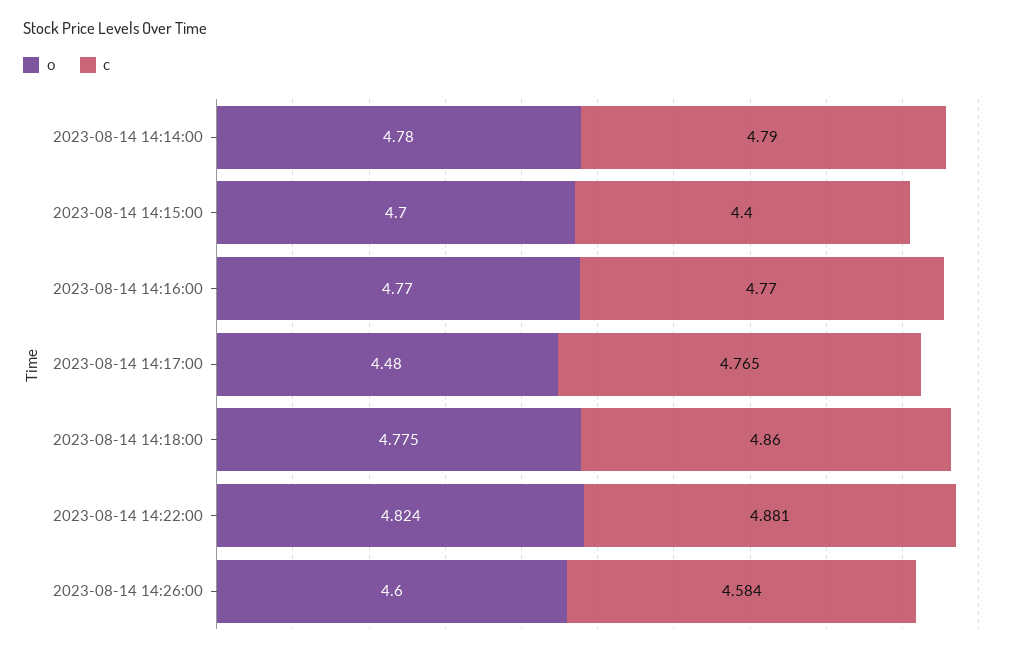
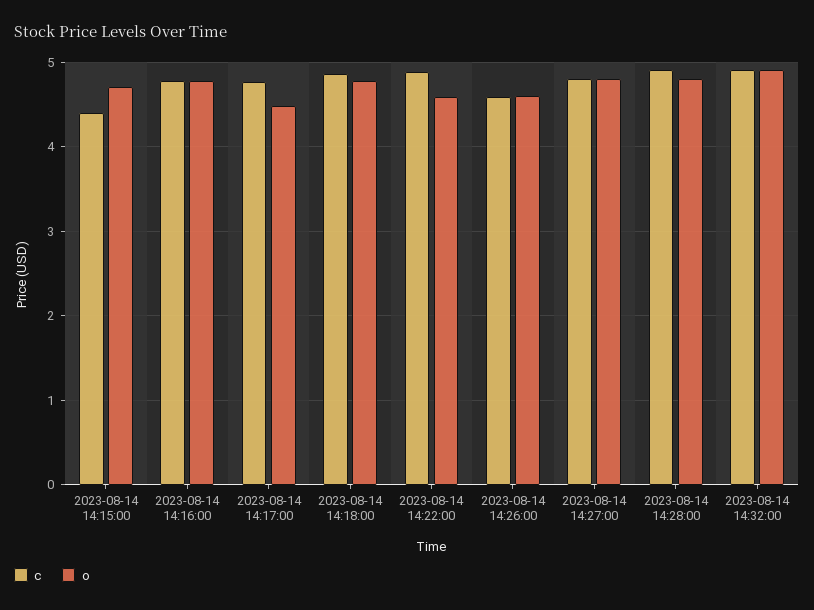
o, 2023-08-14 14:14:00: 4.78 -> none
c, 2023-08-14 14:14:00: 4.79 -> none
o, 2023-08-14 14:22:00: 4.824 -> 4.6
c, 2023-08-14 14:27:00: none -> 4.8
o, 2023-08-14 14:27:00: none -> 4.8
c, 2023-08-14 14:28:00: none -> 4.9
o, 2023-08-14 14:28:00: none -> 4.8
c, 2023-08-14 14:32:00: none -> 4.9
o, 2023-08-14 14:32:00: none -> 4.9

